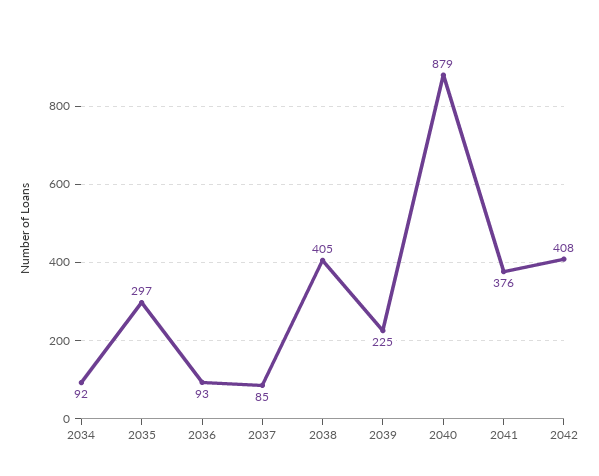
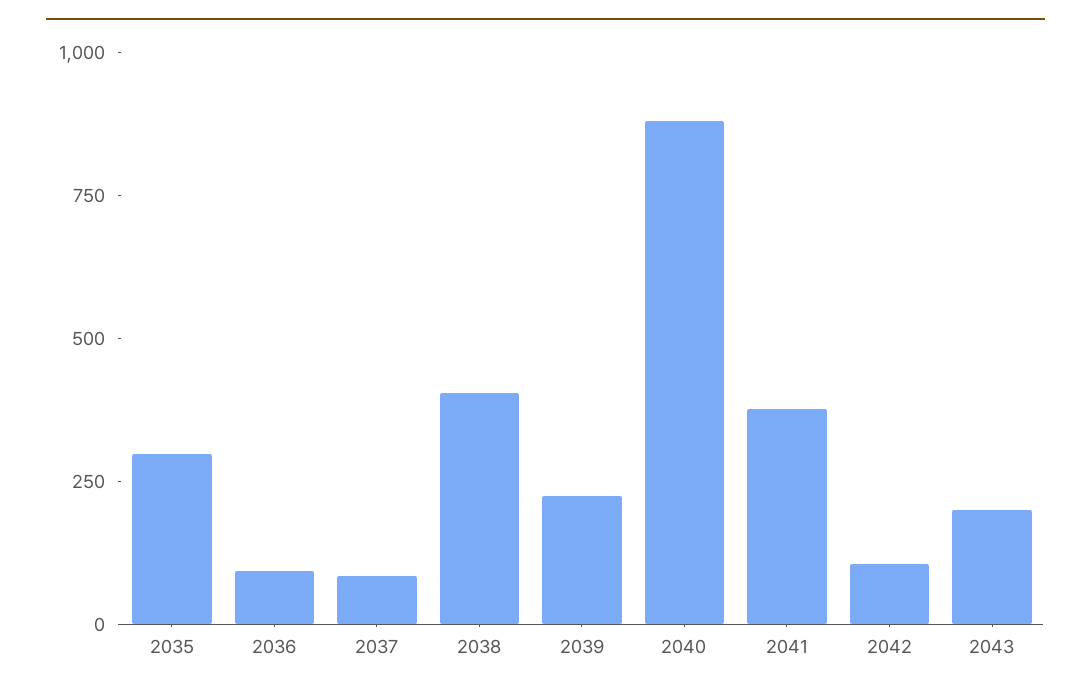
2034: 92 -> none
2042: 408 -> 100
2043: none -> 200

